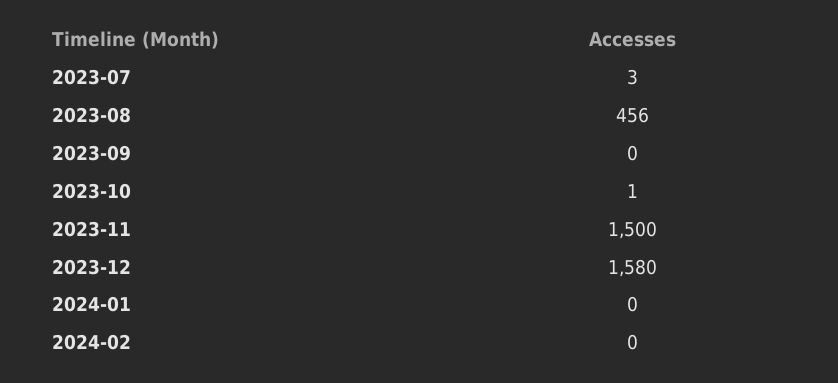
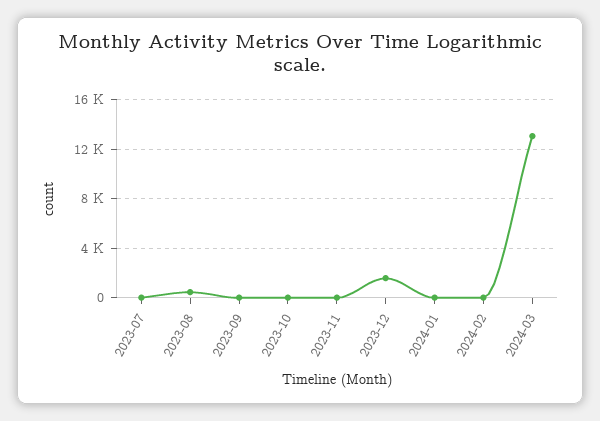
2023-11: 1500 -> 0
2024-03: none -> 13000

